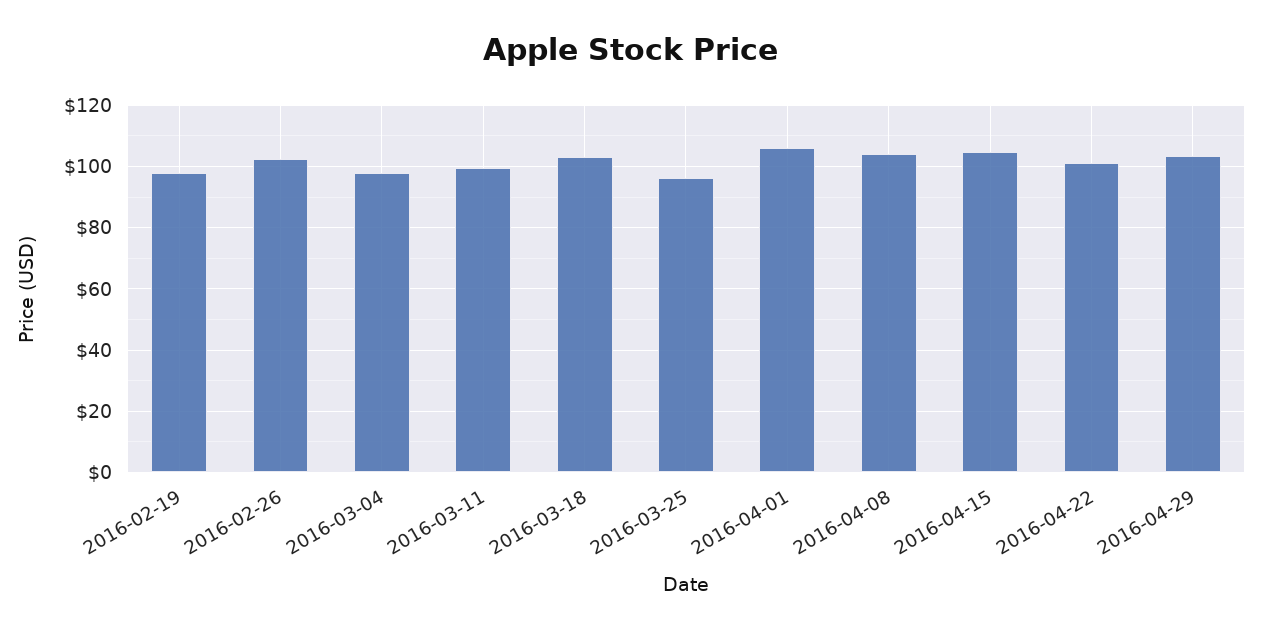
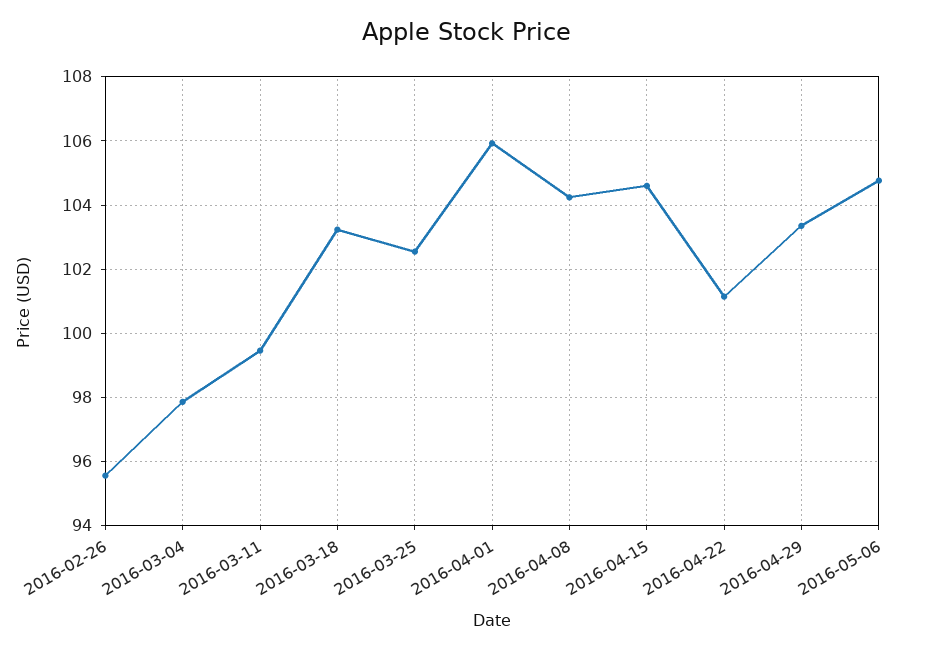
2016-02-19: 98 -> none
2016-02-26: 102 -> 95.6
2016-03-25: 96 -> 102.6
2016-05-06: none -> 104.8

